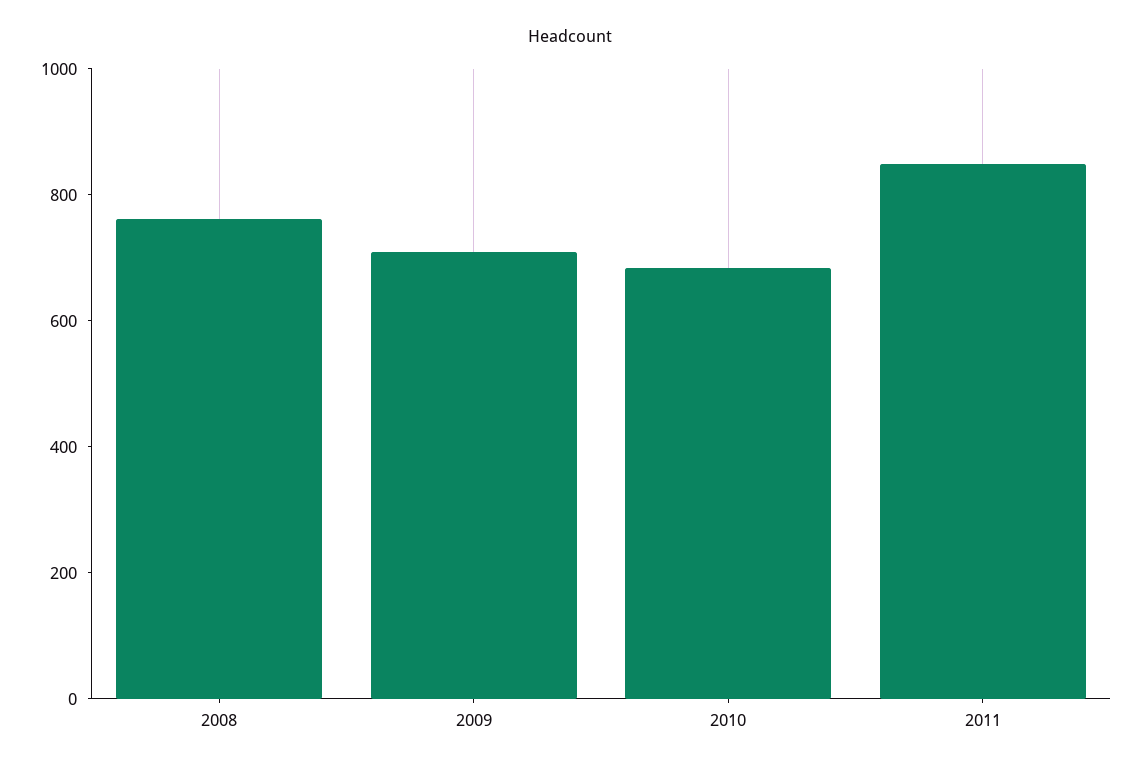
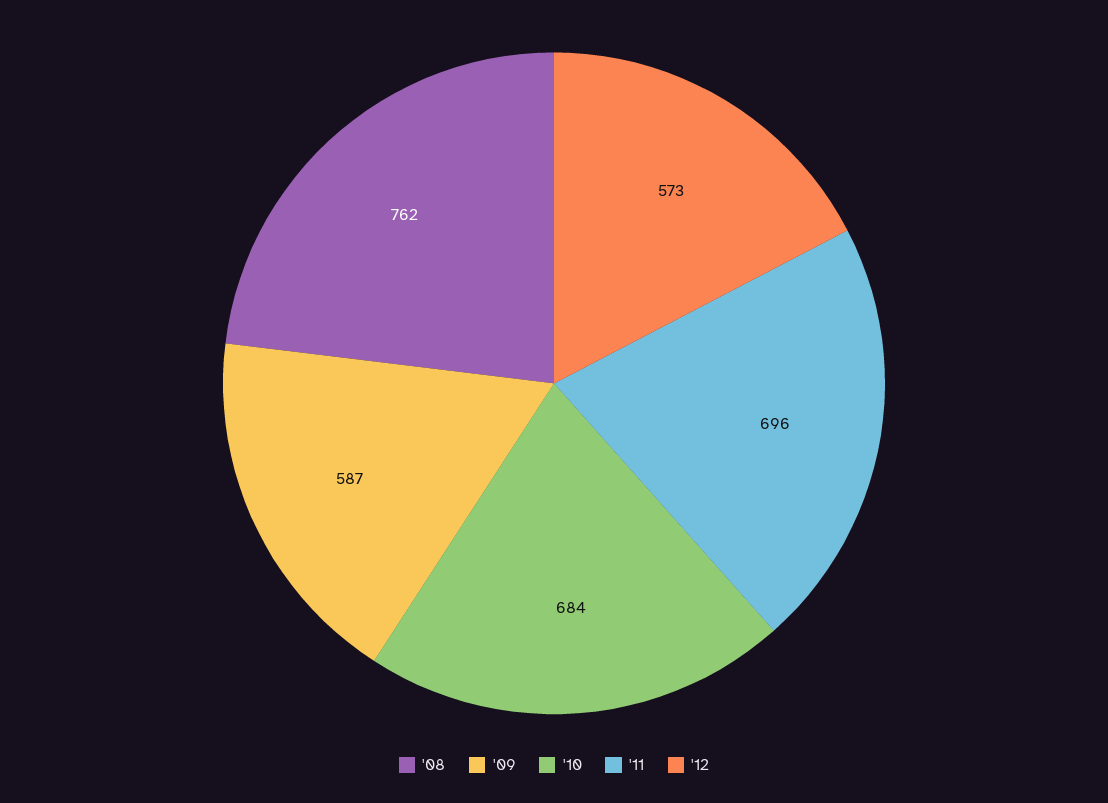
2009: 700 -> 587
2011: 850 -> 696
'12: none -> 573

